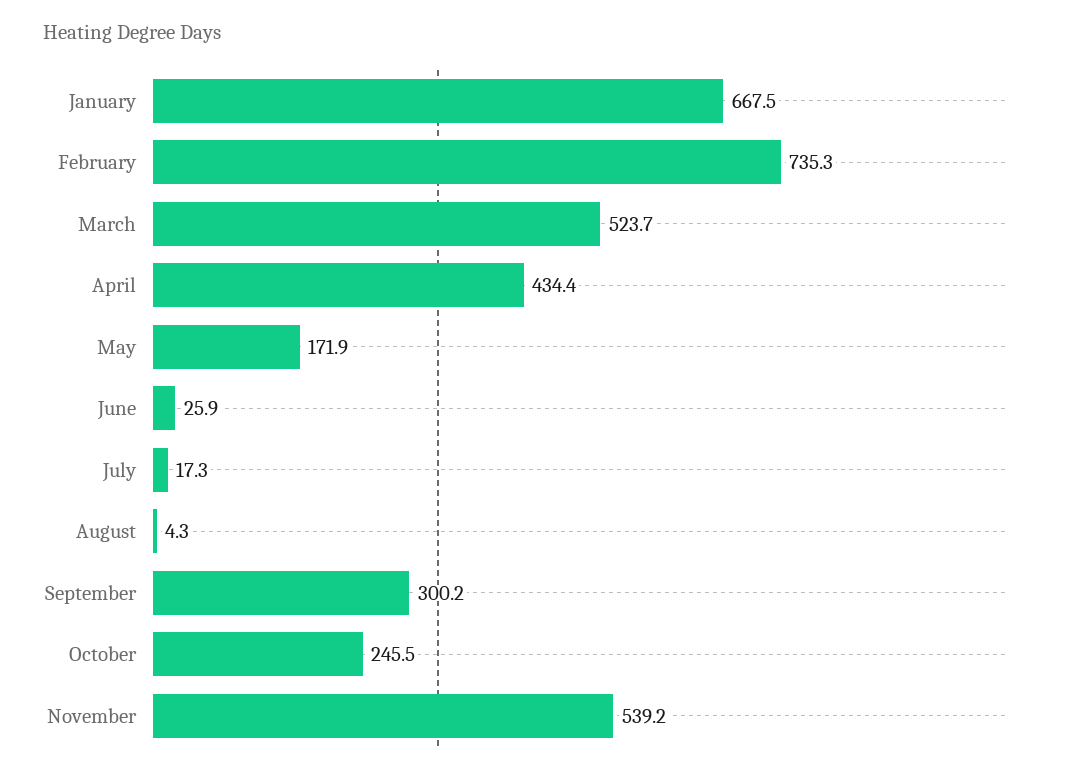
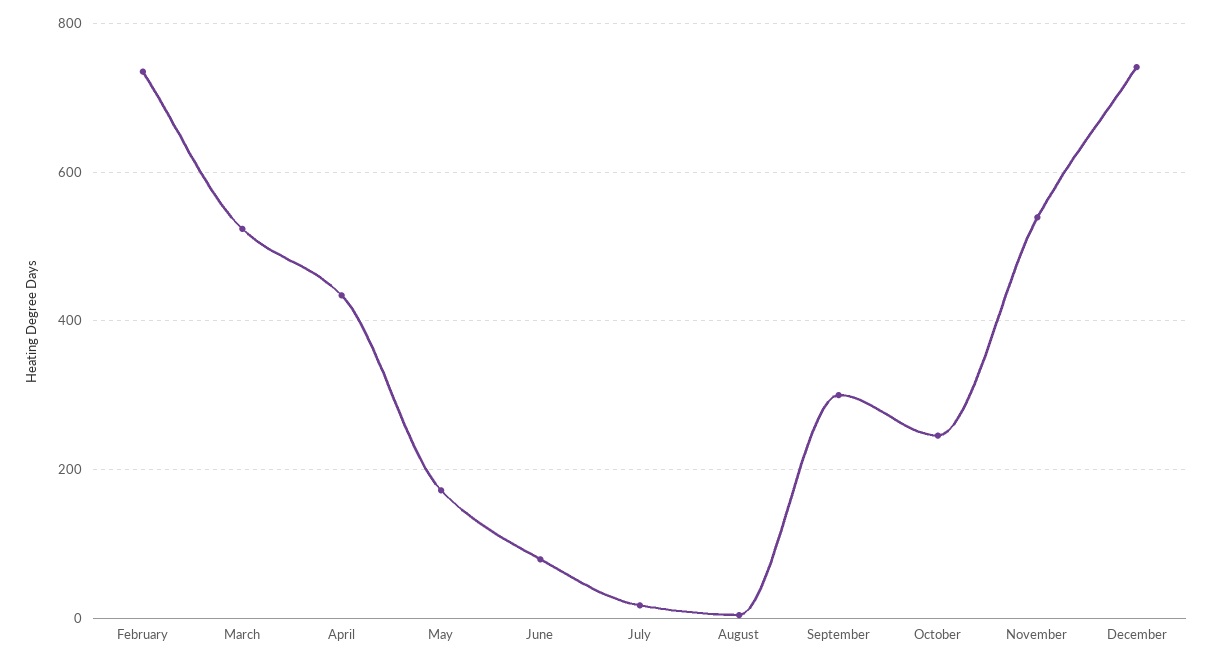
January: 667.5 -> none
June: 25.9 -> 80
December: none -> 740

